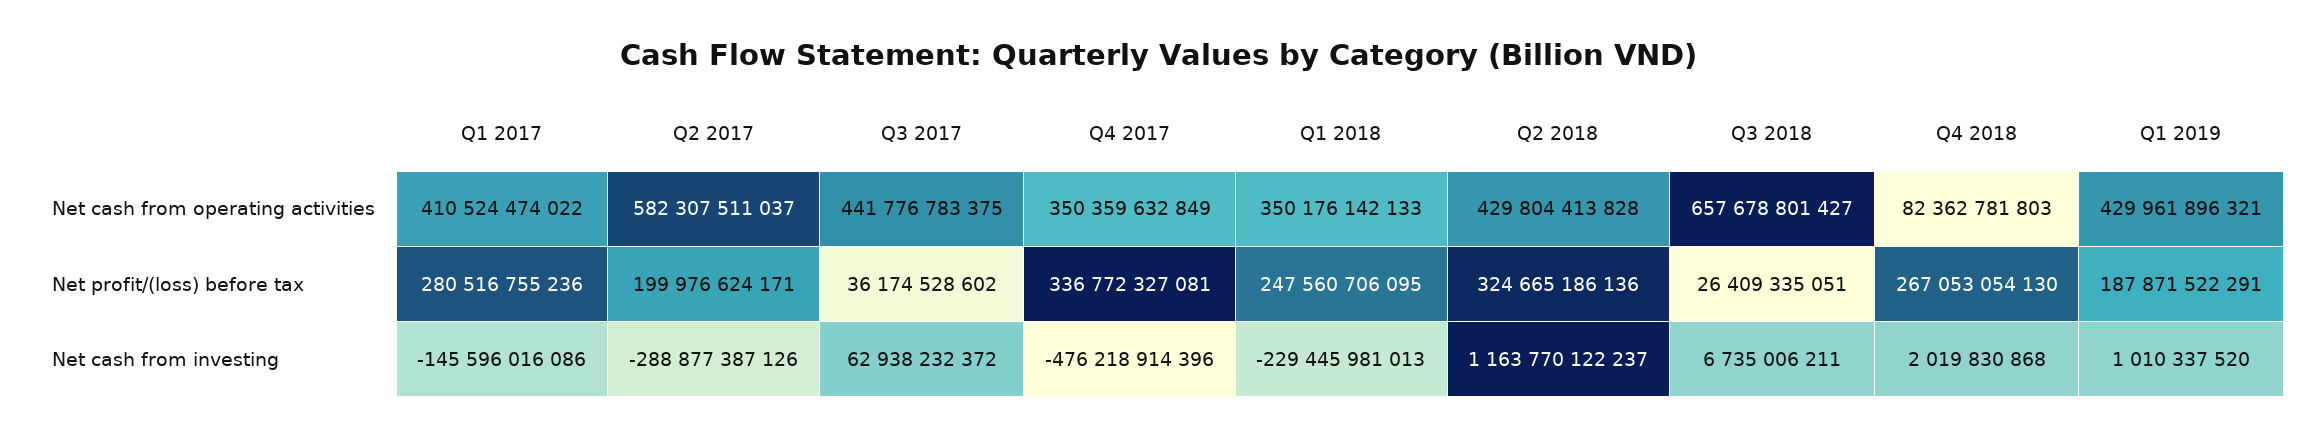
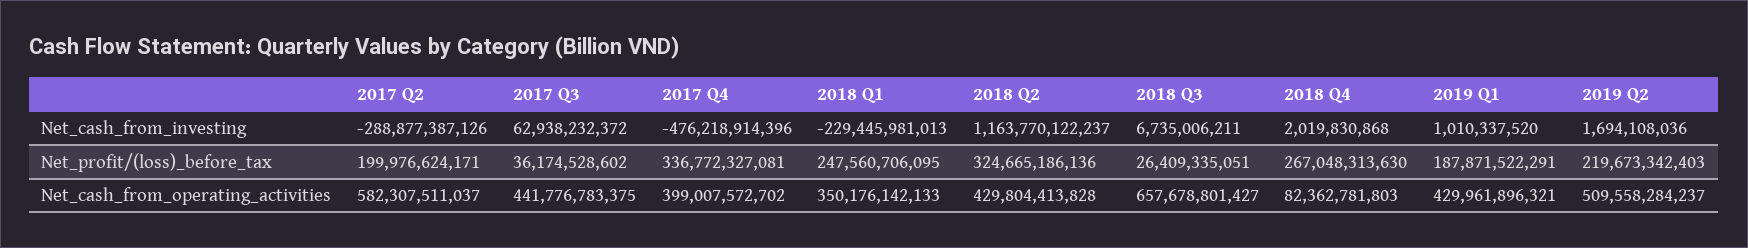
Q1 2017, Net cash from operating activities: 410524474022 -> none
Q4 2017, Net cash from operating activities: 350359632849 -> 399007572702
Q1 2017, Net profit/(loss) before tax: 280516755236 -> none
Q4 2018, Net profit/(loss) before tax: 267053054130 -> 267048313630
Q1 2017, Net cash from investing: -145596016086 -> none
2019 Q2, Net cash from investing: none -> 1694108036
2019 Q2, Net profit/(loss) before tax: none -> 219673342403
2019 Q2, Net cash from operating activities: none -> 509558284237

